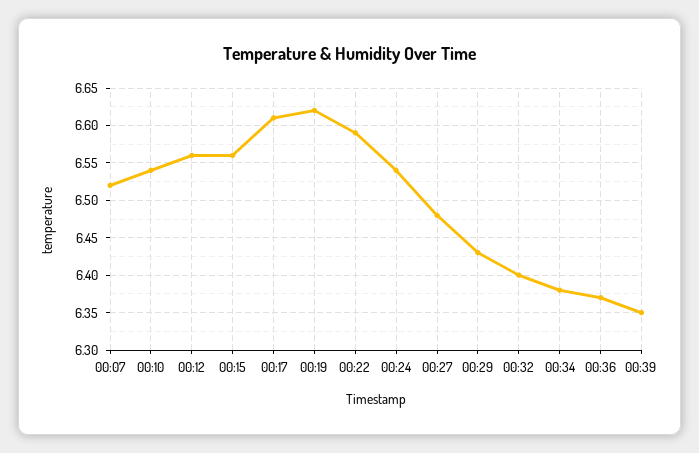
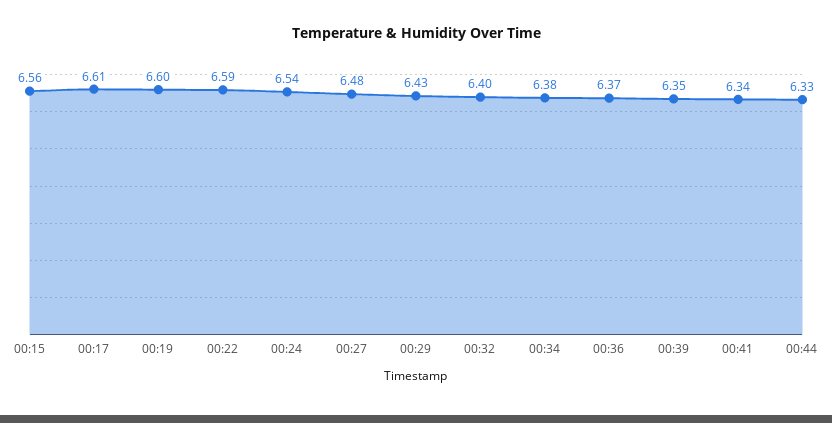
00:07: 6.52 -> none
00:10: 6.54 -> none
00:12: 6.56 -> none
00:19: 6.62 -> 6.6
00:41: none -> 6.34
00:44: none -> 6.33

